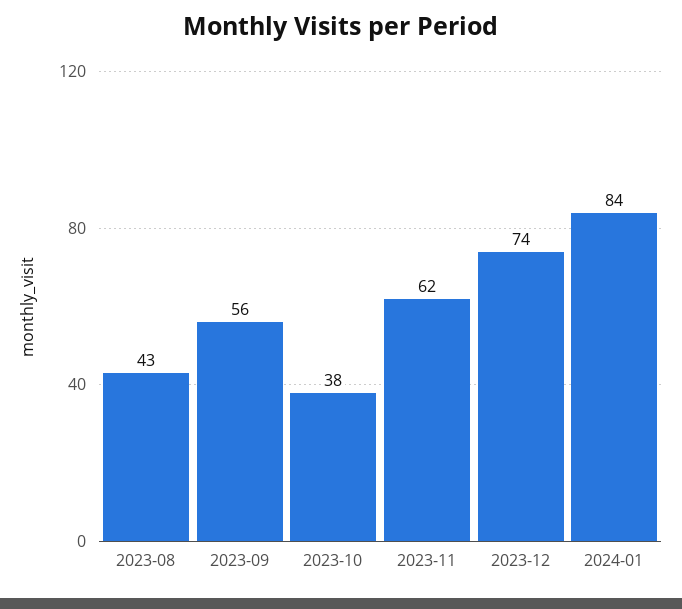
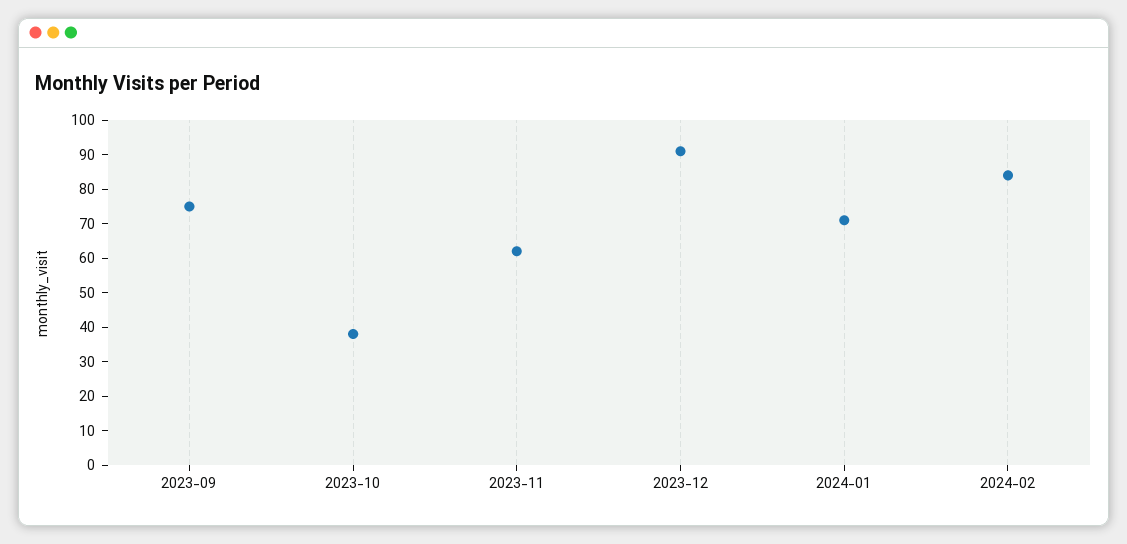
2023-08: 43 -> none
2023-09: 56 -> 75
2023-12: 74 -> 90
2024-01: 84 -> 70
2024-02: none -> 85

